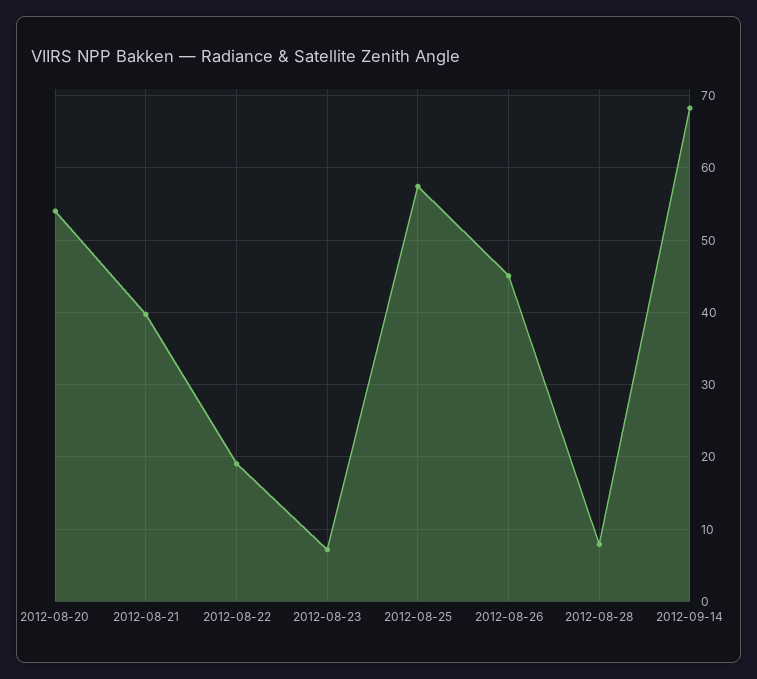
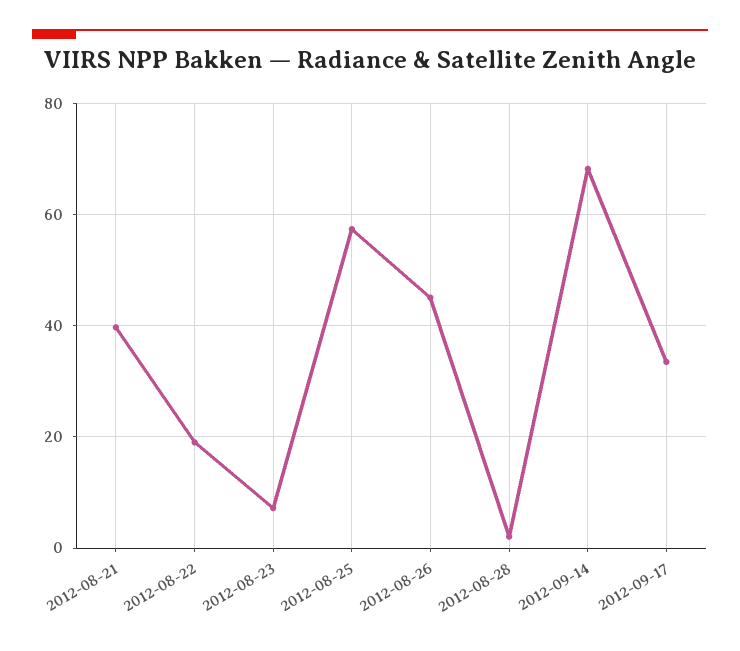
2012-08-20: 54 -> none
2012-08-28: 8 -> 2
2012-09-17: none -> 34

